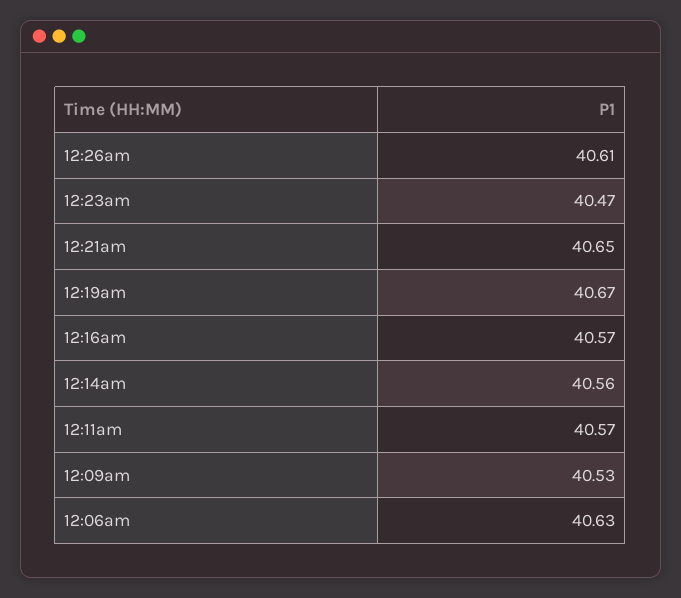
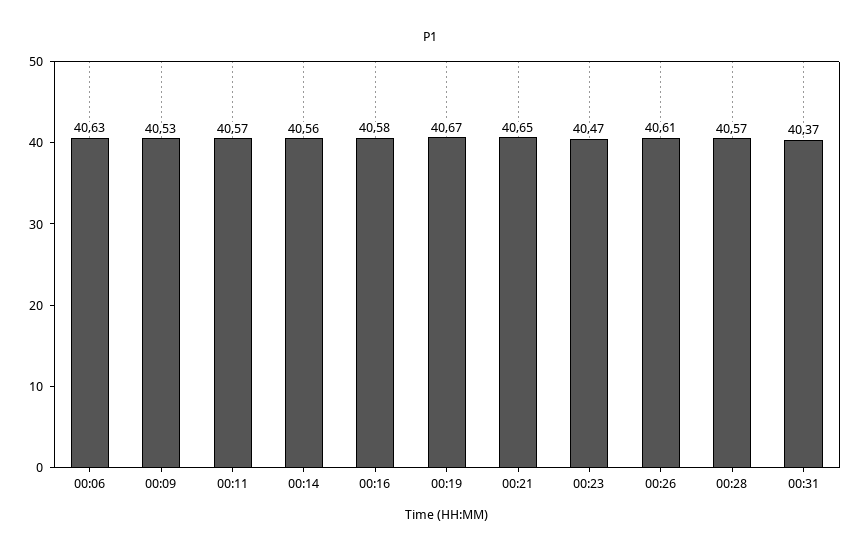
12:16am: 40.57 -> 40.58
00:28: none -> 40.57
00:31: none -> 40.37

